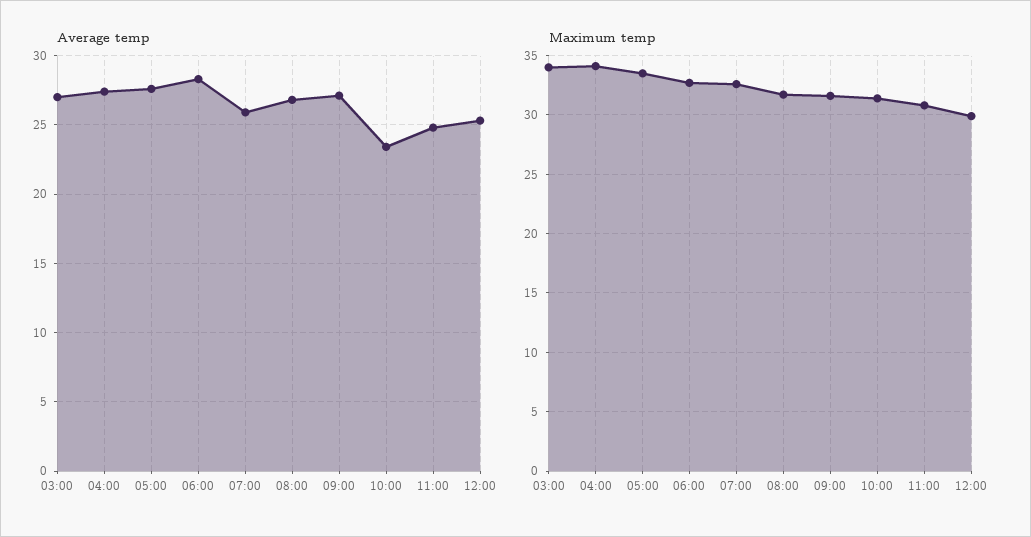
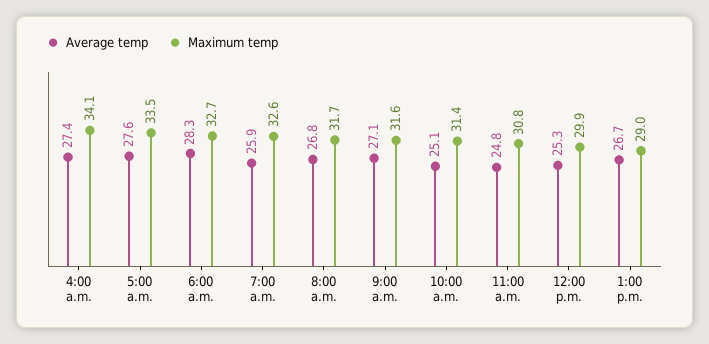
Average temp, 03:00: 27 -> none
Average temp, 10:00: 23.5 -> 25.1
Maximum temp, 03:00: 34 -> none
Average temp, 1:00 p.m.: none -> 26.7
Maximum temp, 1:00 p.m.: none -> 29

